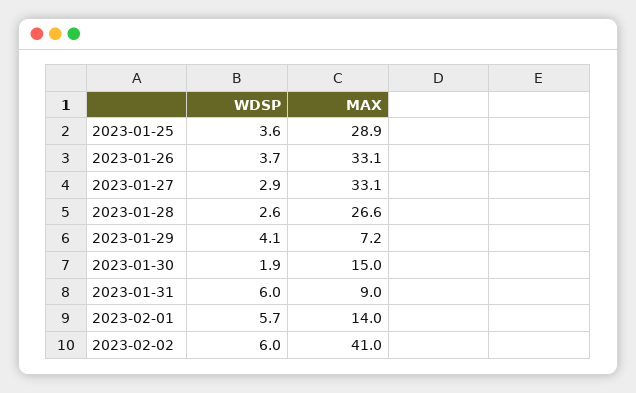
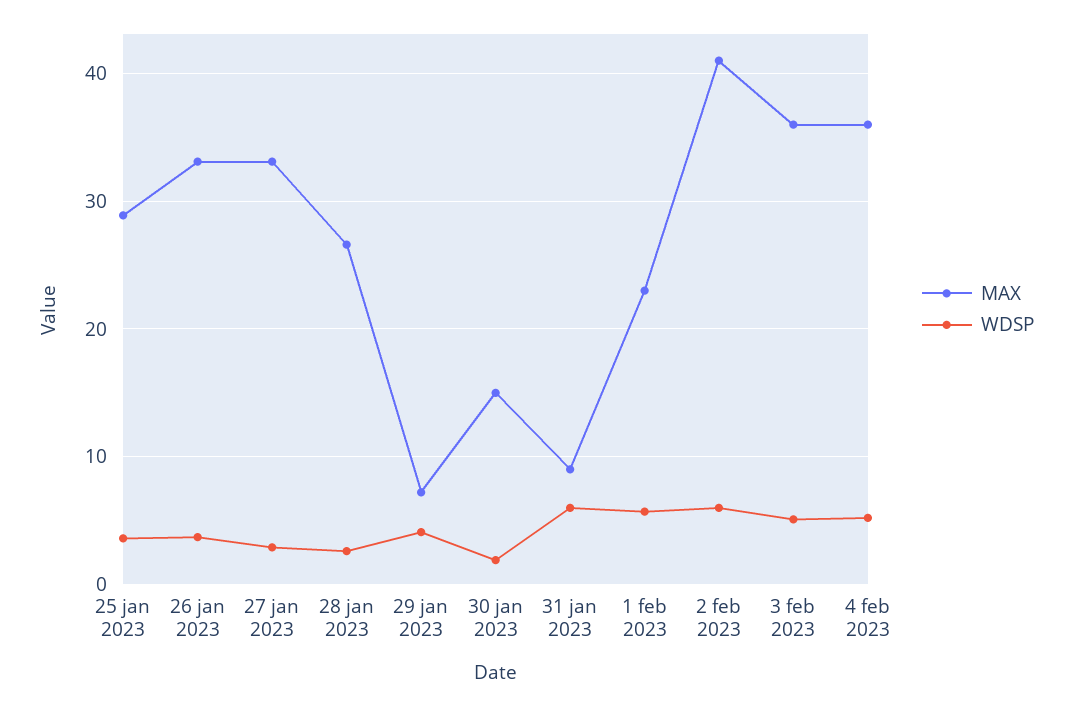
MAX, 2023-02-01: 14 -> 23
MAX, 3 feb 2023: none -> 36
WDSP, 3 feb 2023: none -> 5
MAX, 4 feb 2023: none -> 36
WDSP, 4 feb 2023: none -> 5

